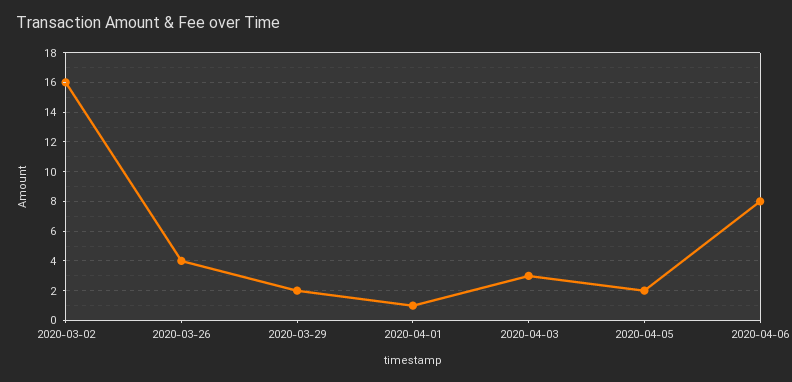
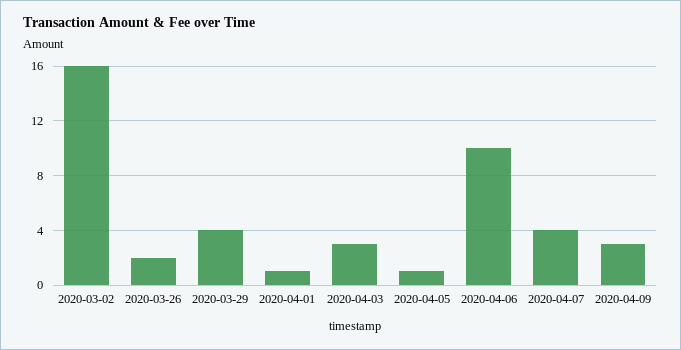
2020-03-26: 4 -> 2
2020-03-29: 2 -> 4
2020-04-05: 2 -> 1
2020-04-06: 8 -> 10
2020-04-07: none -> 4
2020-04-09: none -> 3

